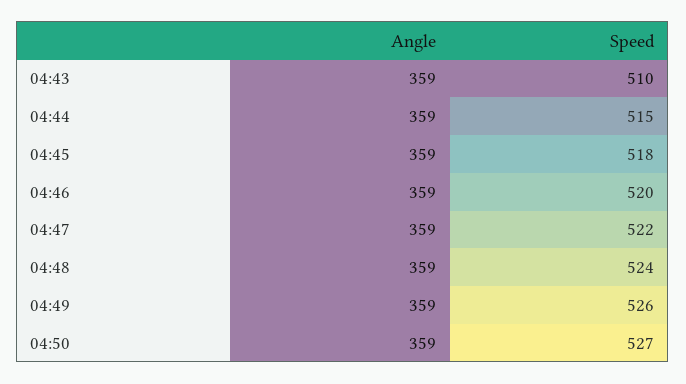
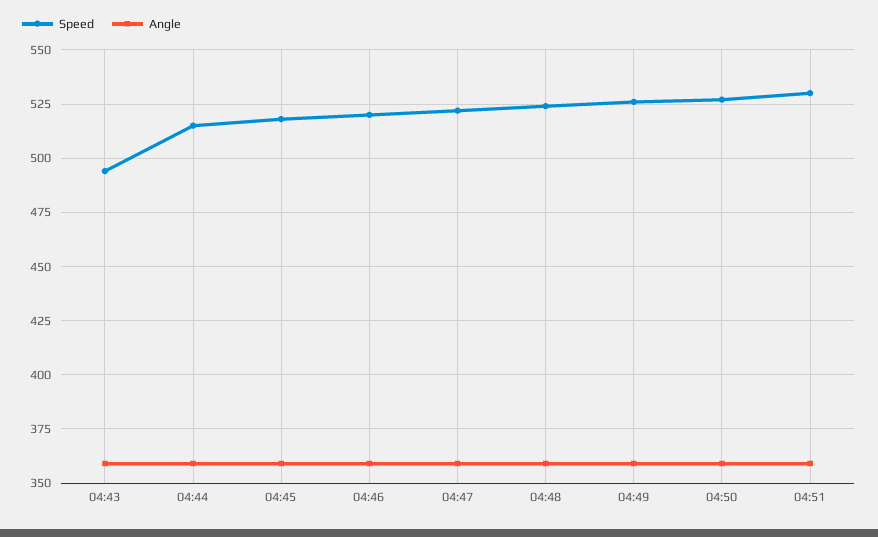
Speed, 04:43: 510 -> 495
Speed, 04:51: none -> 530
Angle, 04:51: none -> 360

